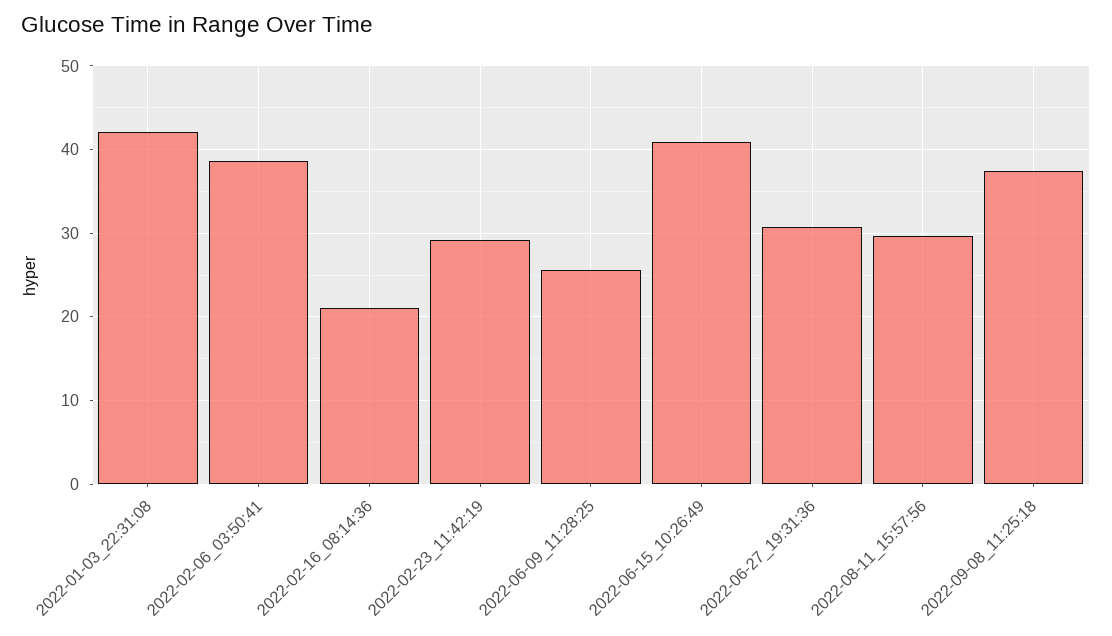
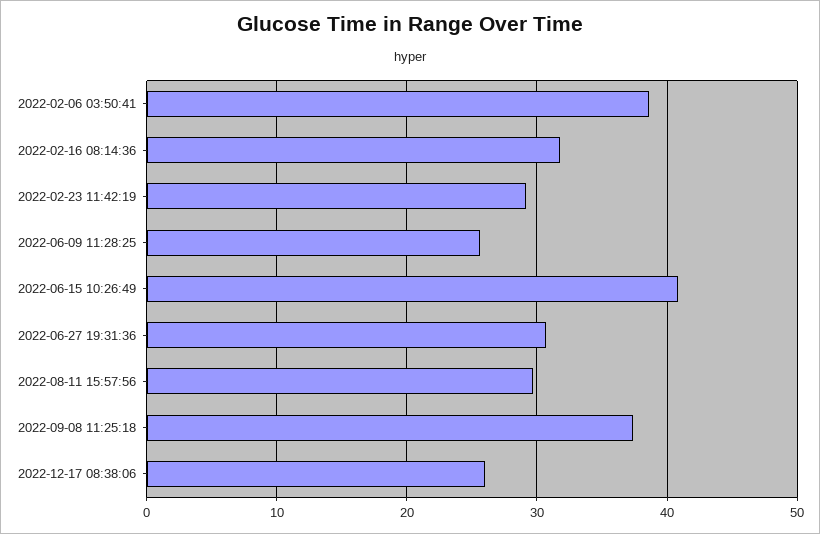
2022-01-03_22:31:08: 42 -> none
2022-02-16_08:14:36: 21 -> 32
2022-12-17 08:38:06: none -> 26

